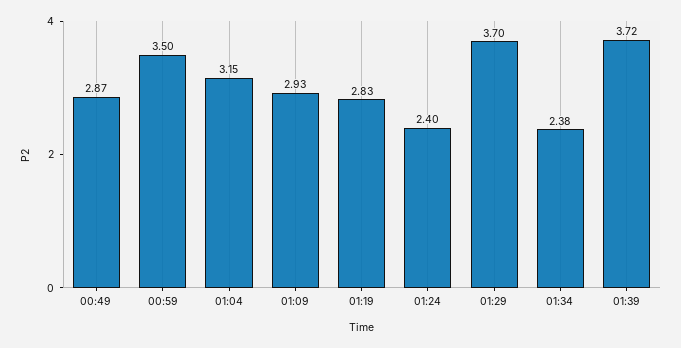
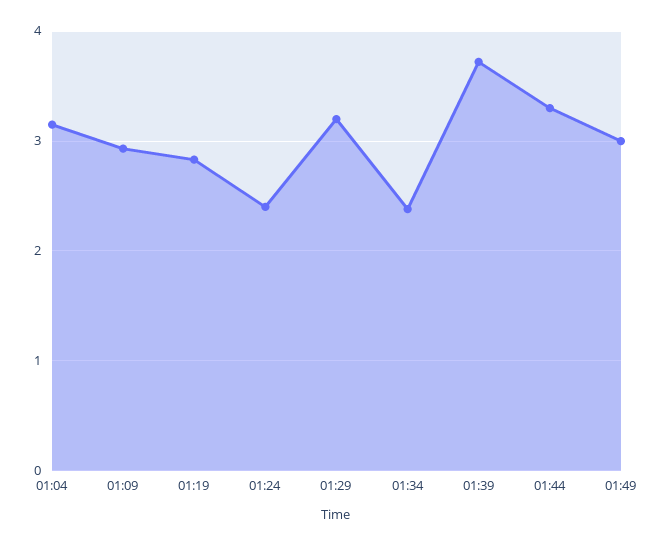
00:49: 2.87 -> none
00:59: 3.5 -> none
01:29: 3.7 -> 3.2
01:44: none -> 3.3
01:49: none -> 3

